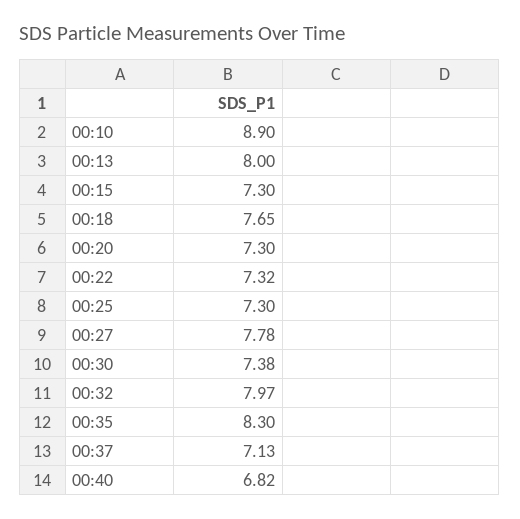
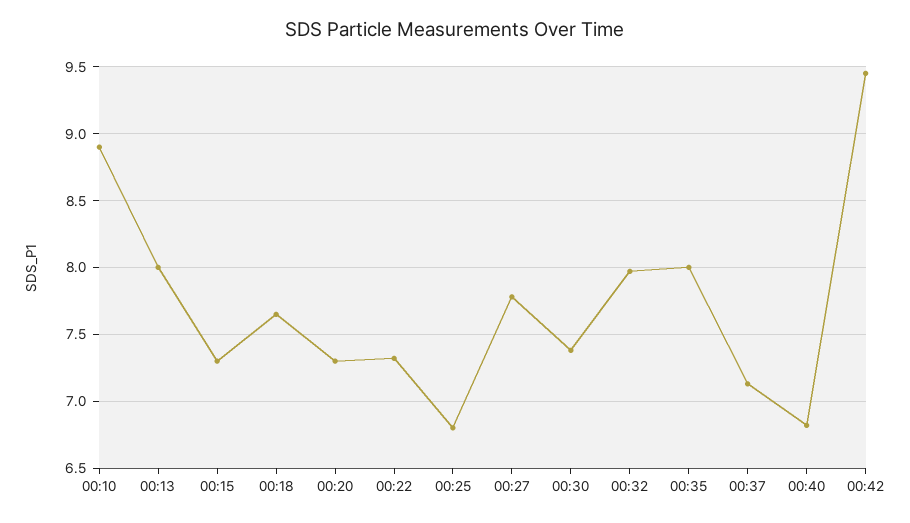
00:25: 7.3 -> 6.8
00:35: 8.3 -> 8
00:42: none -> 9.45

